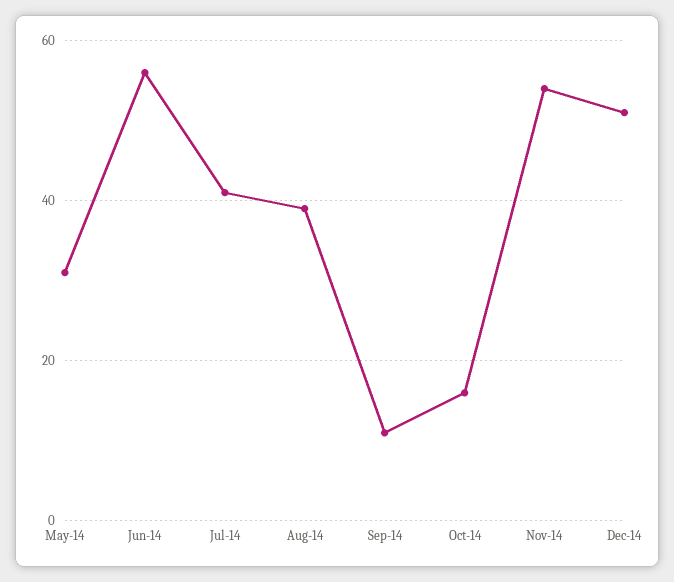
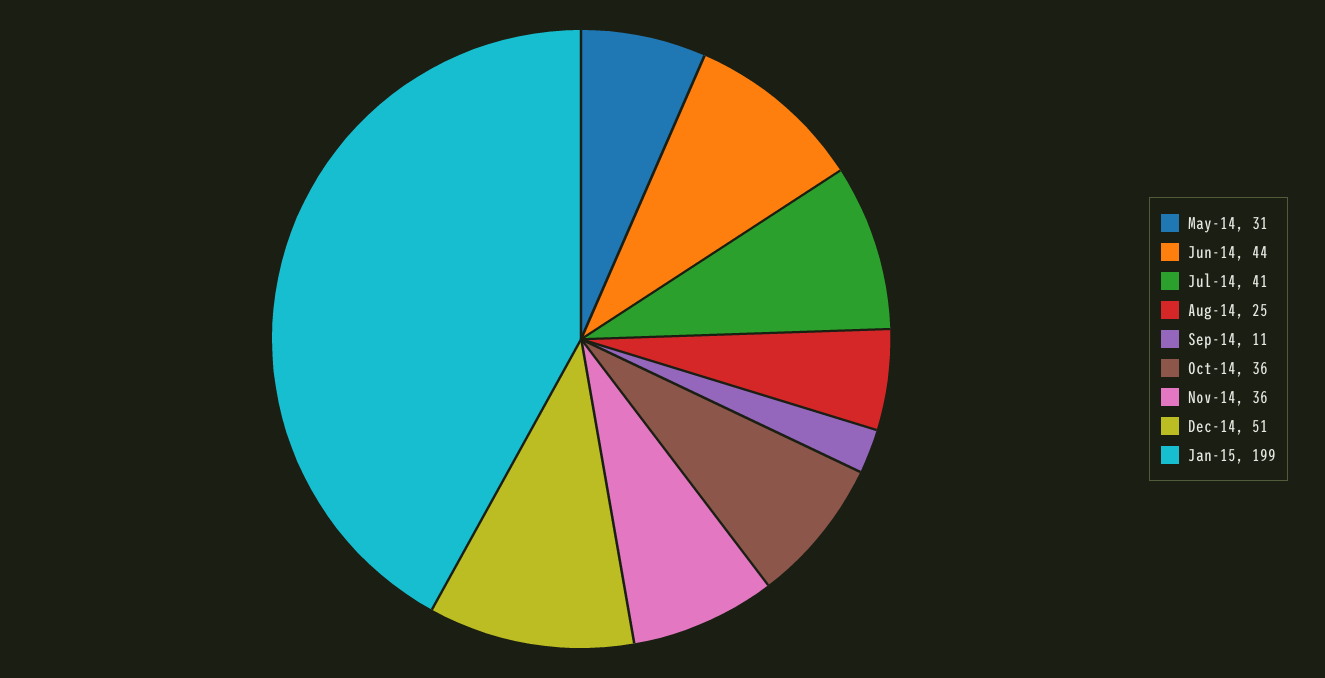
Jun-14: 55 -> 44
Aug-14: 40 -> 25
Oct-14: 15 -> 36
Nov-14: 55 -> 36
Jan-15: none -> 199

